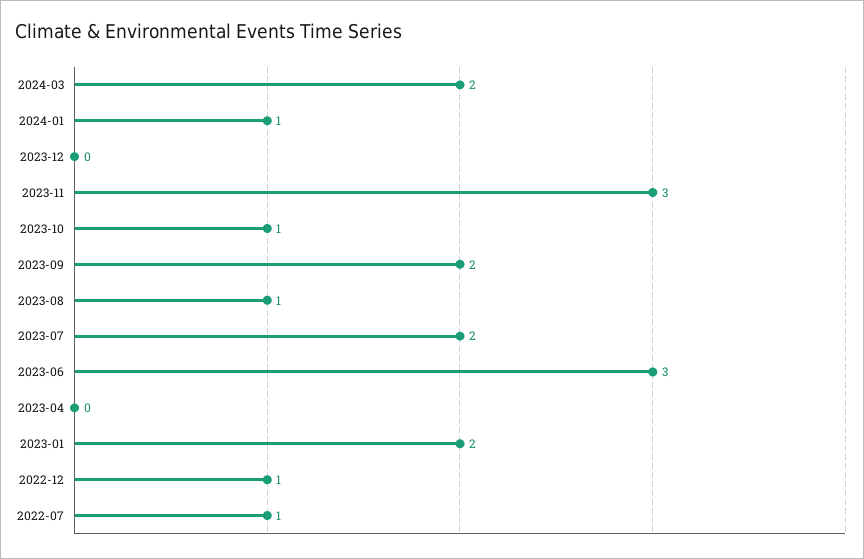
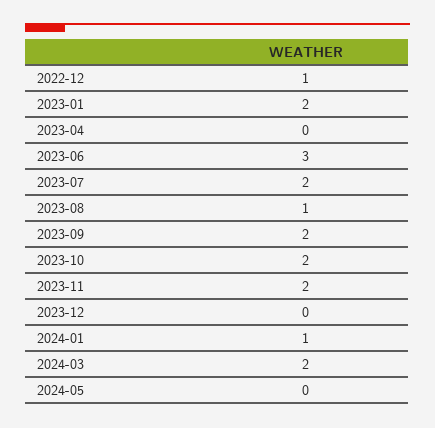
2023-11: 3 -> 2
2023-10: 1 -> 2
2022-07: 1 -> none
2024-05: none -> 0

